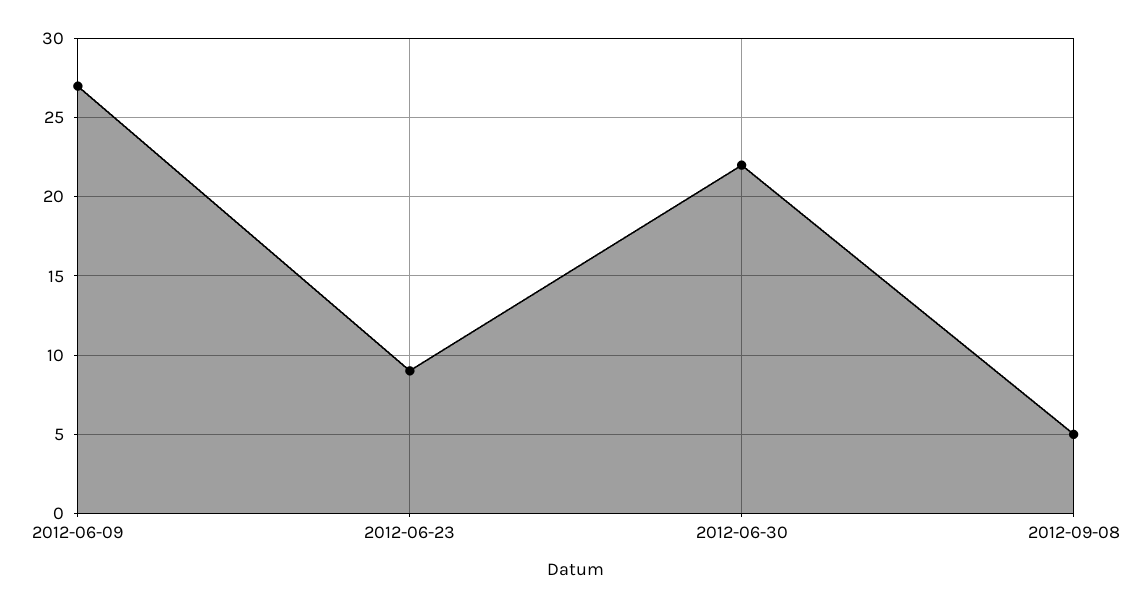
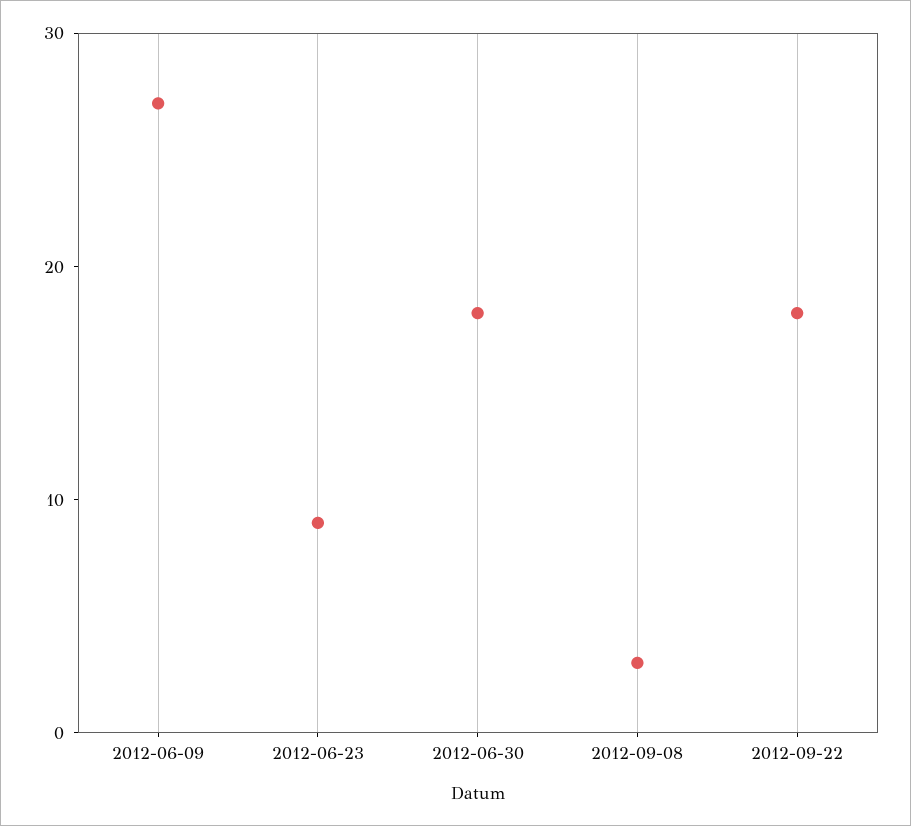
2012-06-30: 22 -> 18
2012-09-08: 5 -> 3
2012-09-22: none -> 18

